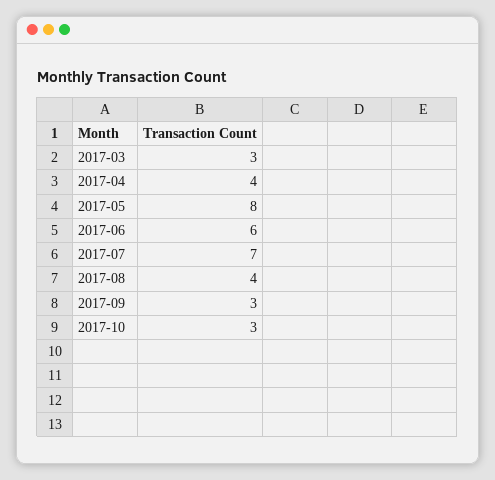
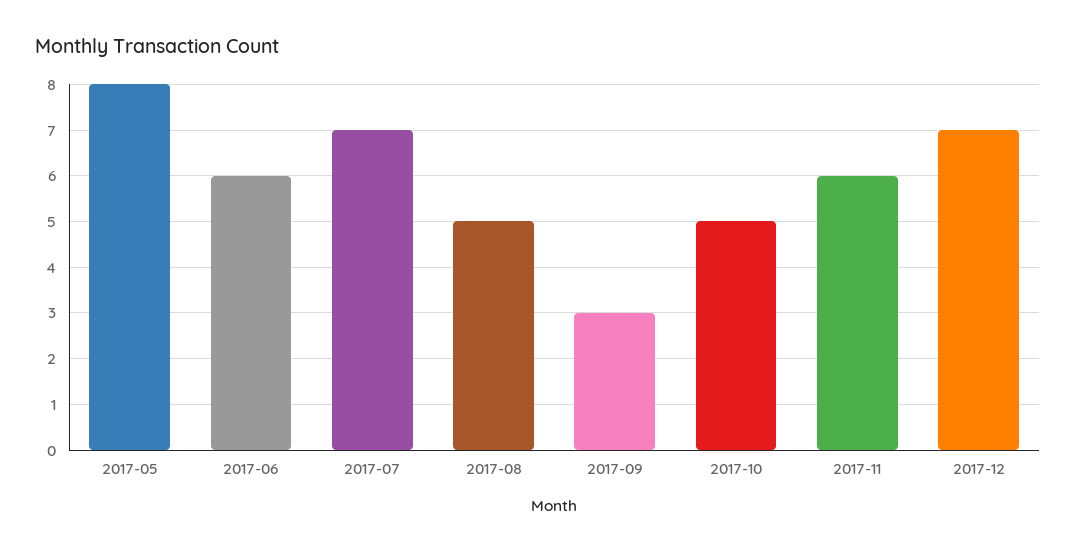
2017-03: 3 -> none
2017-04: 4 -> none
2017-08: 4 -> 5
2017-10: 3 -> 5
2017-11: none -> 6
2017-12: none -> 7

